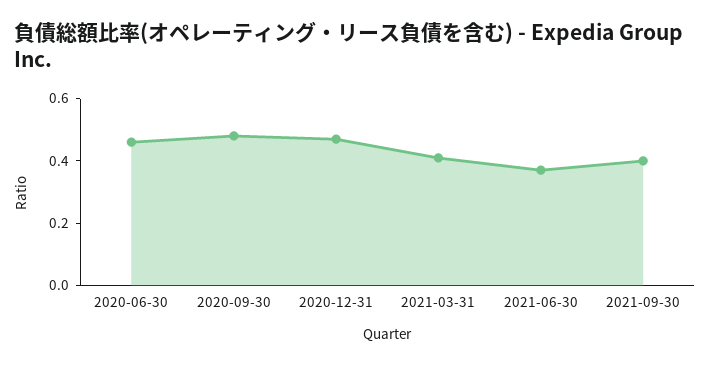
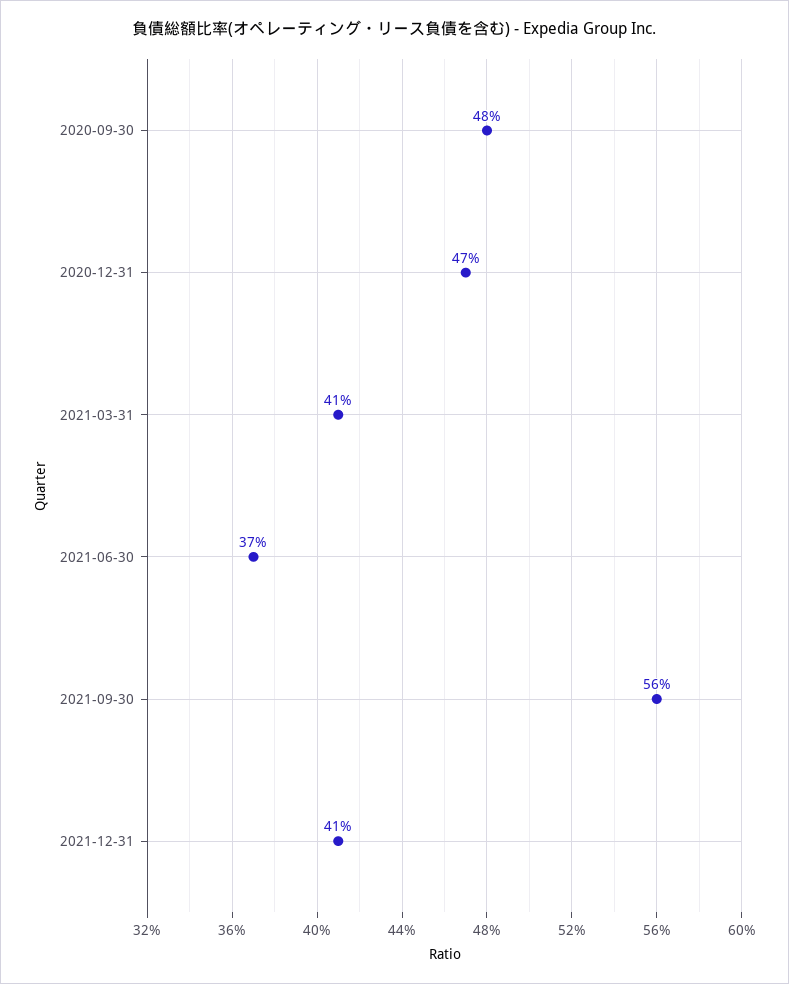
2020-06-30: 0.45 -> none
2021-09-30: 0.4 -> 0.56
2021-12-31: none -> 0.41

